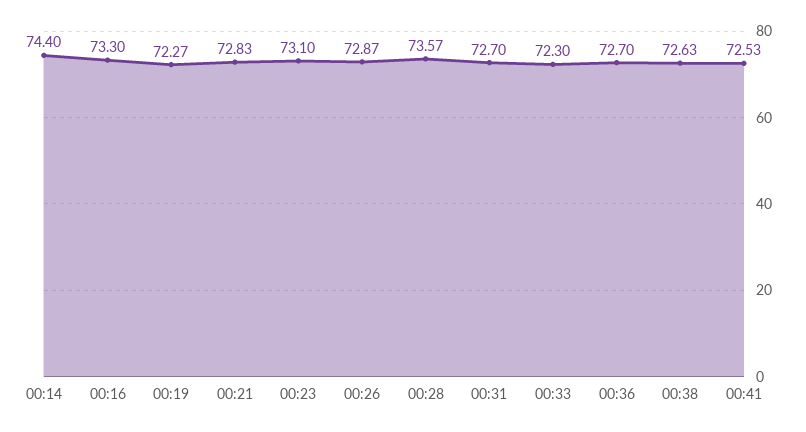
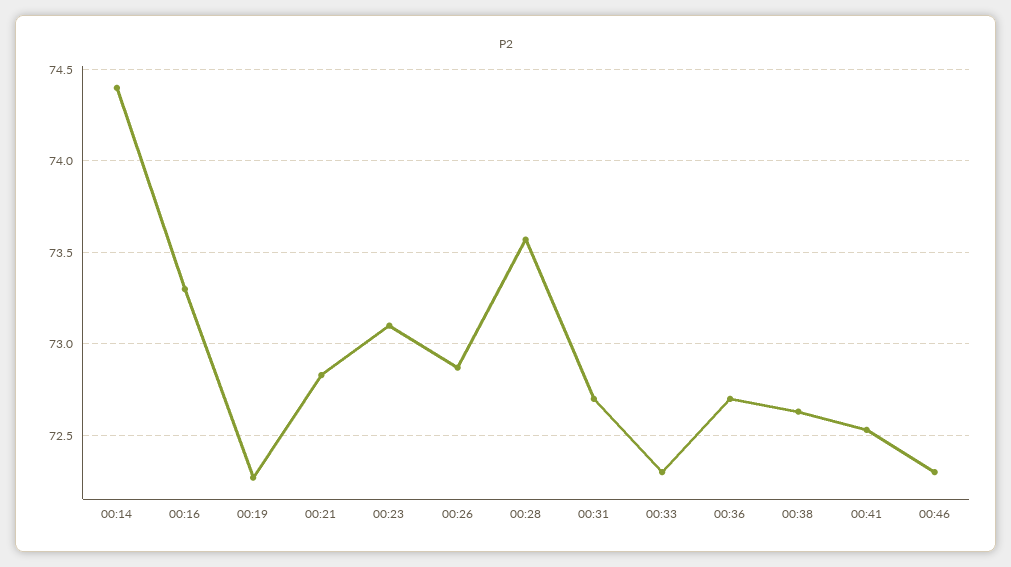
00:46: none -> 72.3

